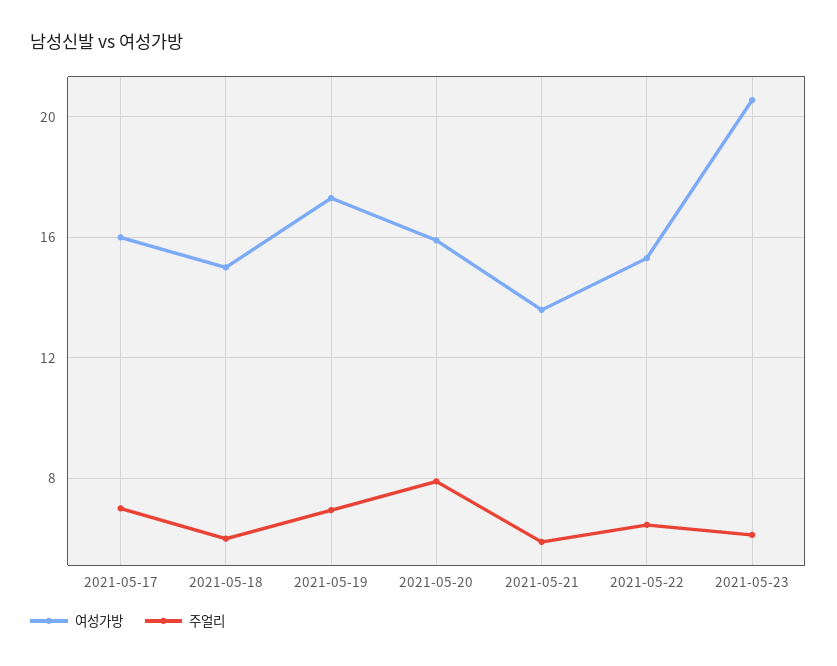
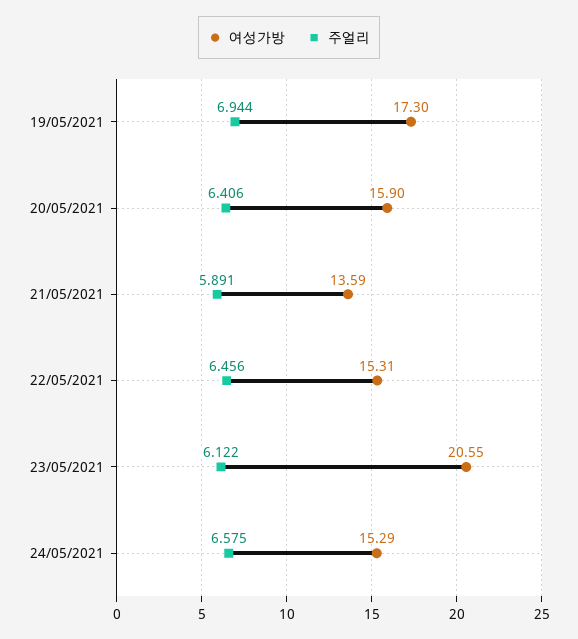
여성가방, 2021-05-17: 16 -> none
주얼리, 2021-05-17: 7 -> none
여성가방, 2021-05-18: 15 -> none
주얼리, 2021-05-18: 6 -> none
주얼리, 2021-05-20: 8 -> 6.406
여성가방, 24/05/2021: none -> 15.29
주얼리, 24/05/2021: none -> 6.575

